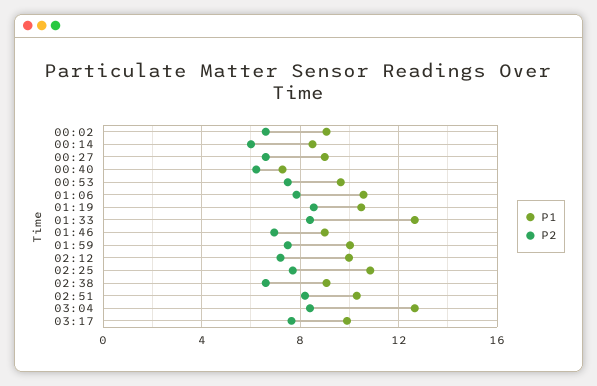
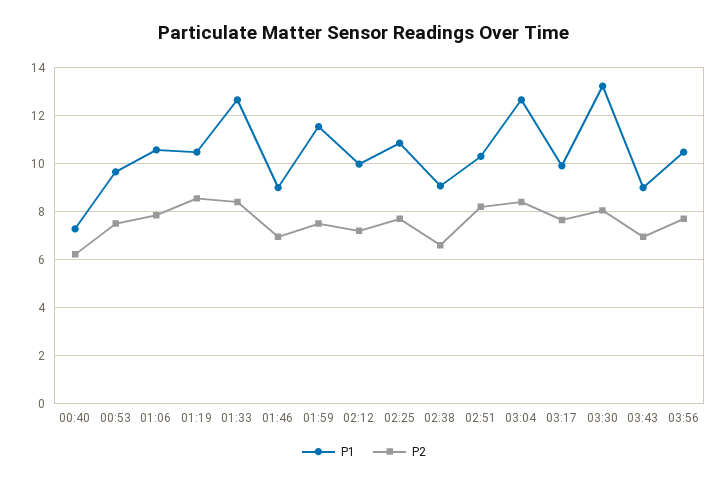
P1, 00:02: 9 -> none
P2, 00:02: 6.5 -> none
P1, 00:14: 8.5 -> none
P2, 00:14: 6 -> none
P1, 00:27: 9 -> none
P2, 00:27: 6.5 -> none
P1, 01:59: 10 -> 11.5
P1, 03:30: none -> 13.25
P2, 03:30: none -> 8
P1, 03:43: none -> 9
P2, 03:43: none -> 7
P1, 03:56: none -> 10.5
P2, 03:56: none -> 7.75

